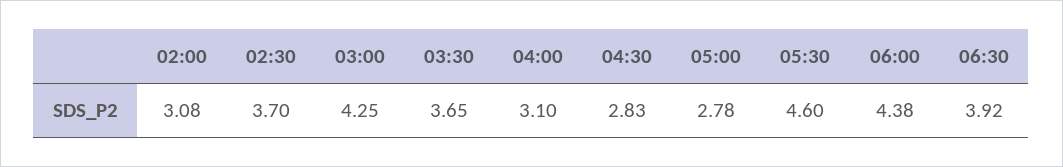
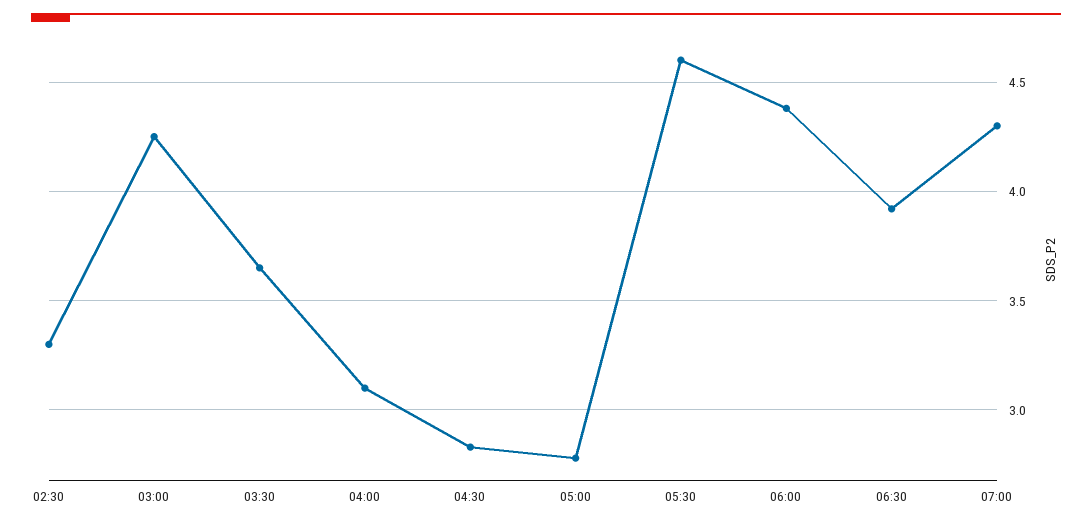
02:00: 3.08 -> none
02:30: 3.7 -> 3.3
07:00: none -> 4.3

